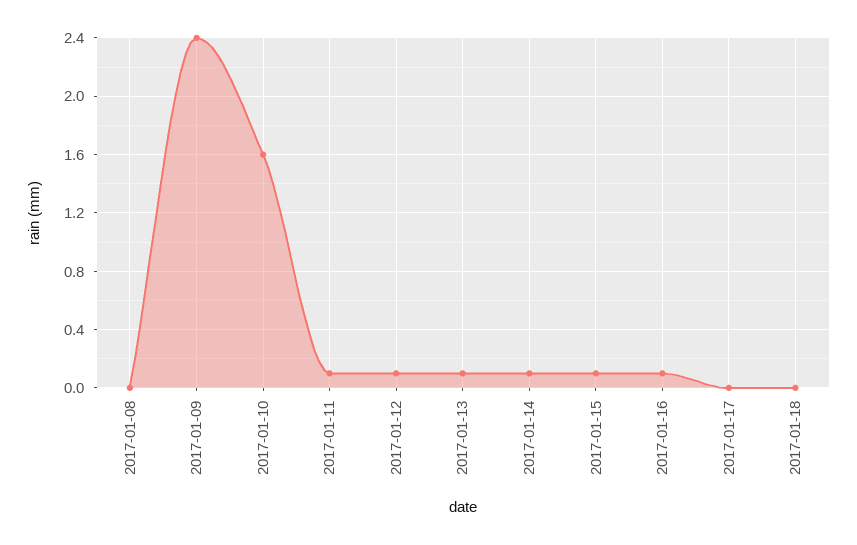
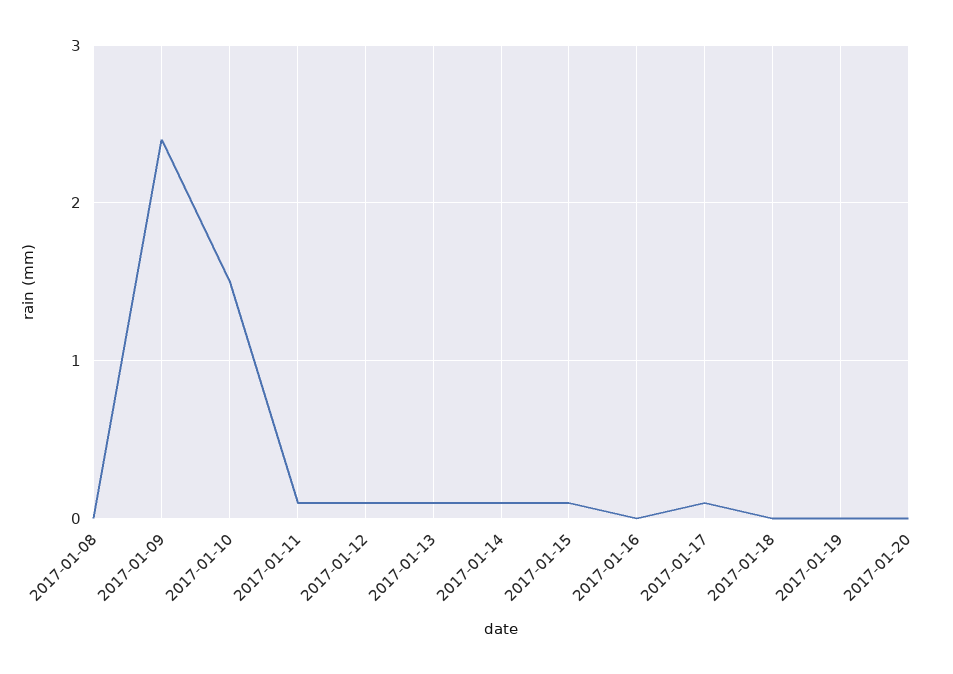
2017-01-10: 1.6 -> 1.5
2017-01-16: 0.1 -> 0
2017-01-17: 0 -> 0.1
2017-01-19: none -> 0
2017-01-20: none -> 0

